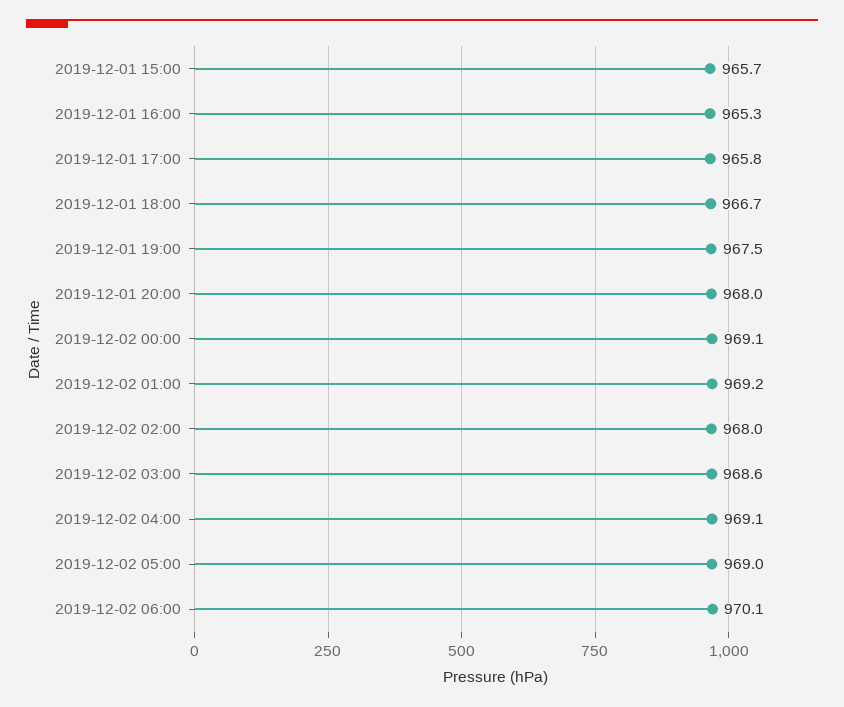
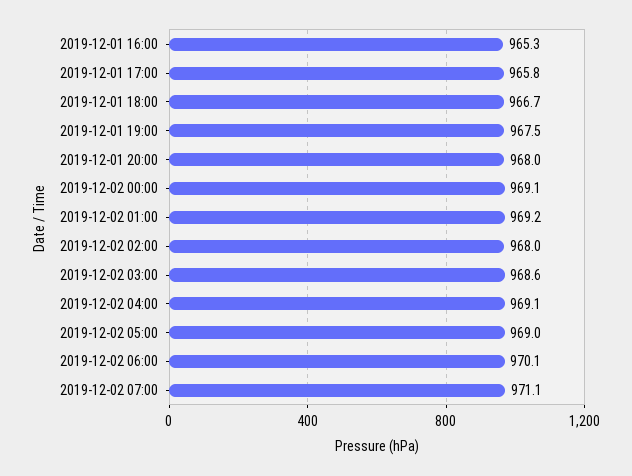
2019-12-01 15:00: 965.7 -> none
2019-12-02 07:00: none -> 971.1

